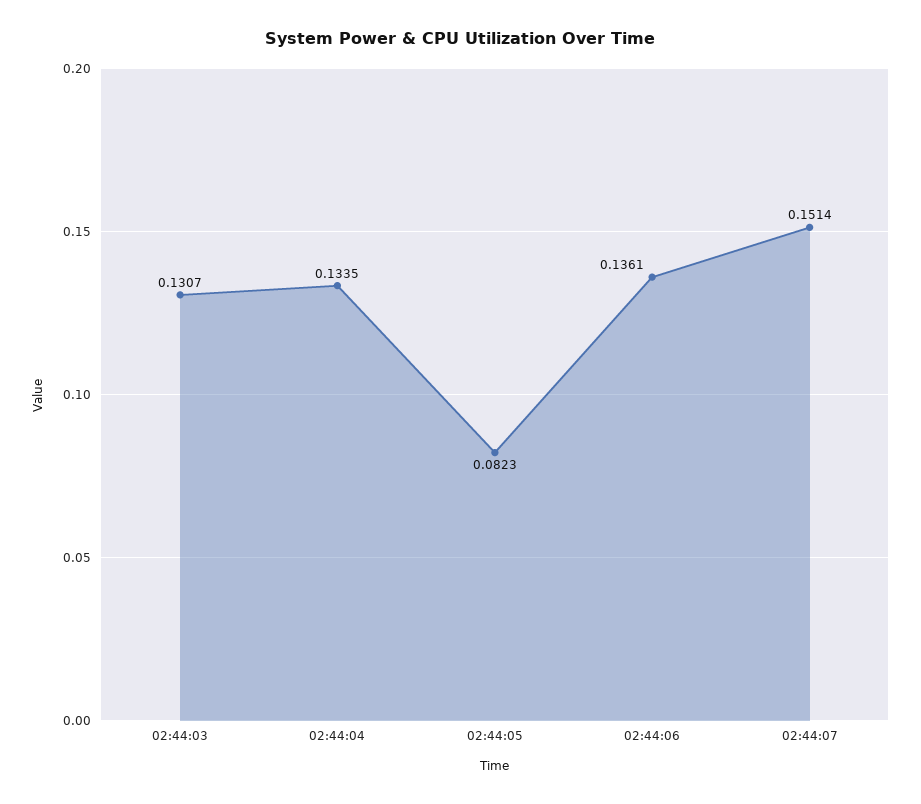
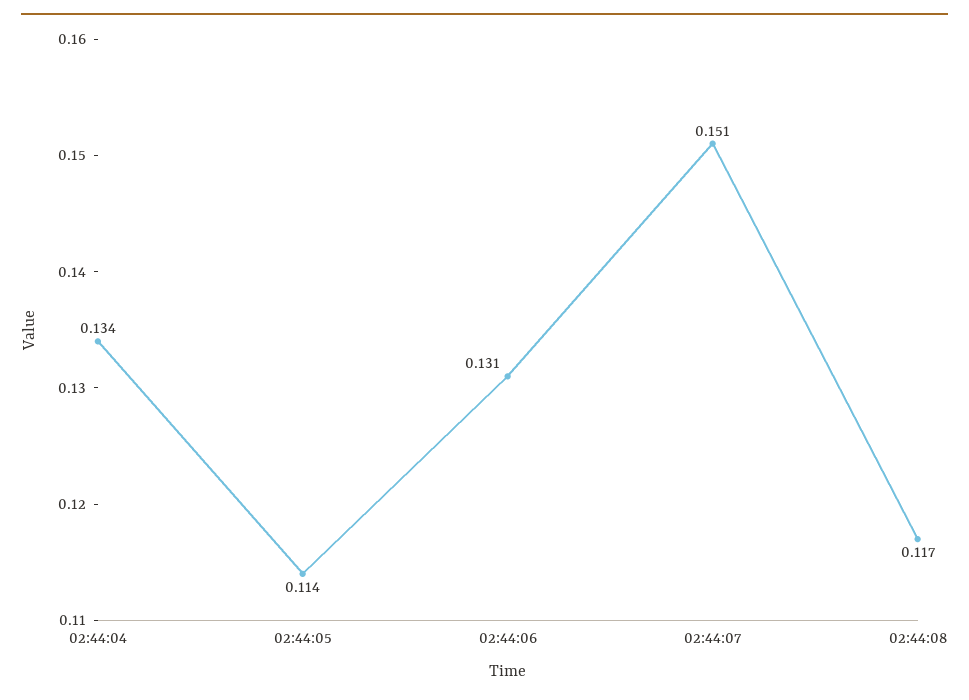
02:44:03: 0.1307 -> none
02:44:05: 0.0823 -> 0.114
02:44:06: 0.1361 -> 0.131
02:44:08: none -> 0.117

